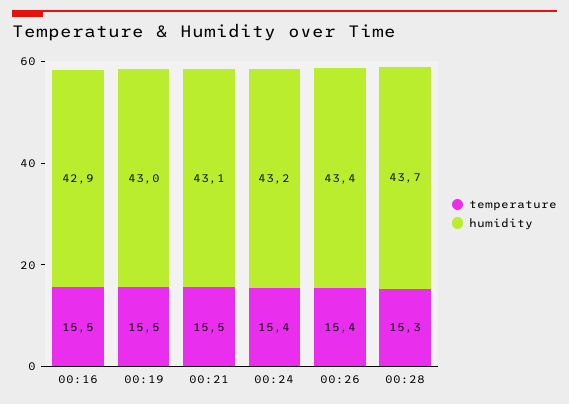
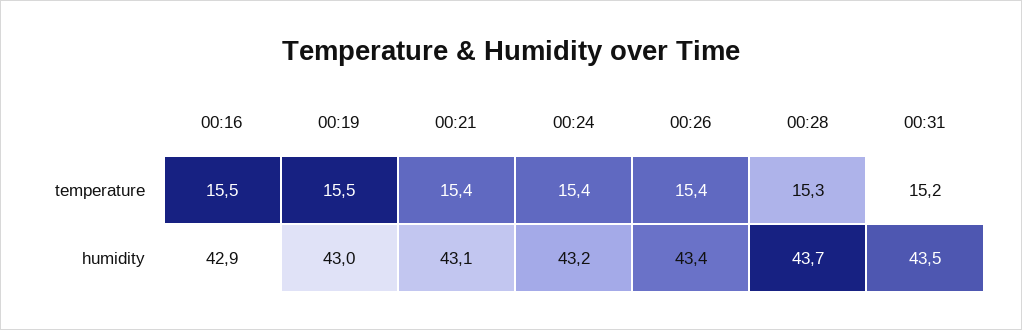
temperature, 00:21: 15.5 -> 15.4
temperature, 00:31: none -> 15.2
humidity, 00:31: none -> 43.5

